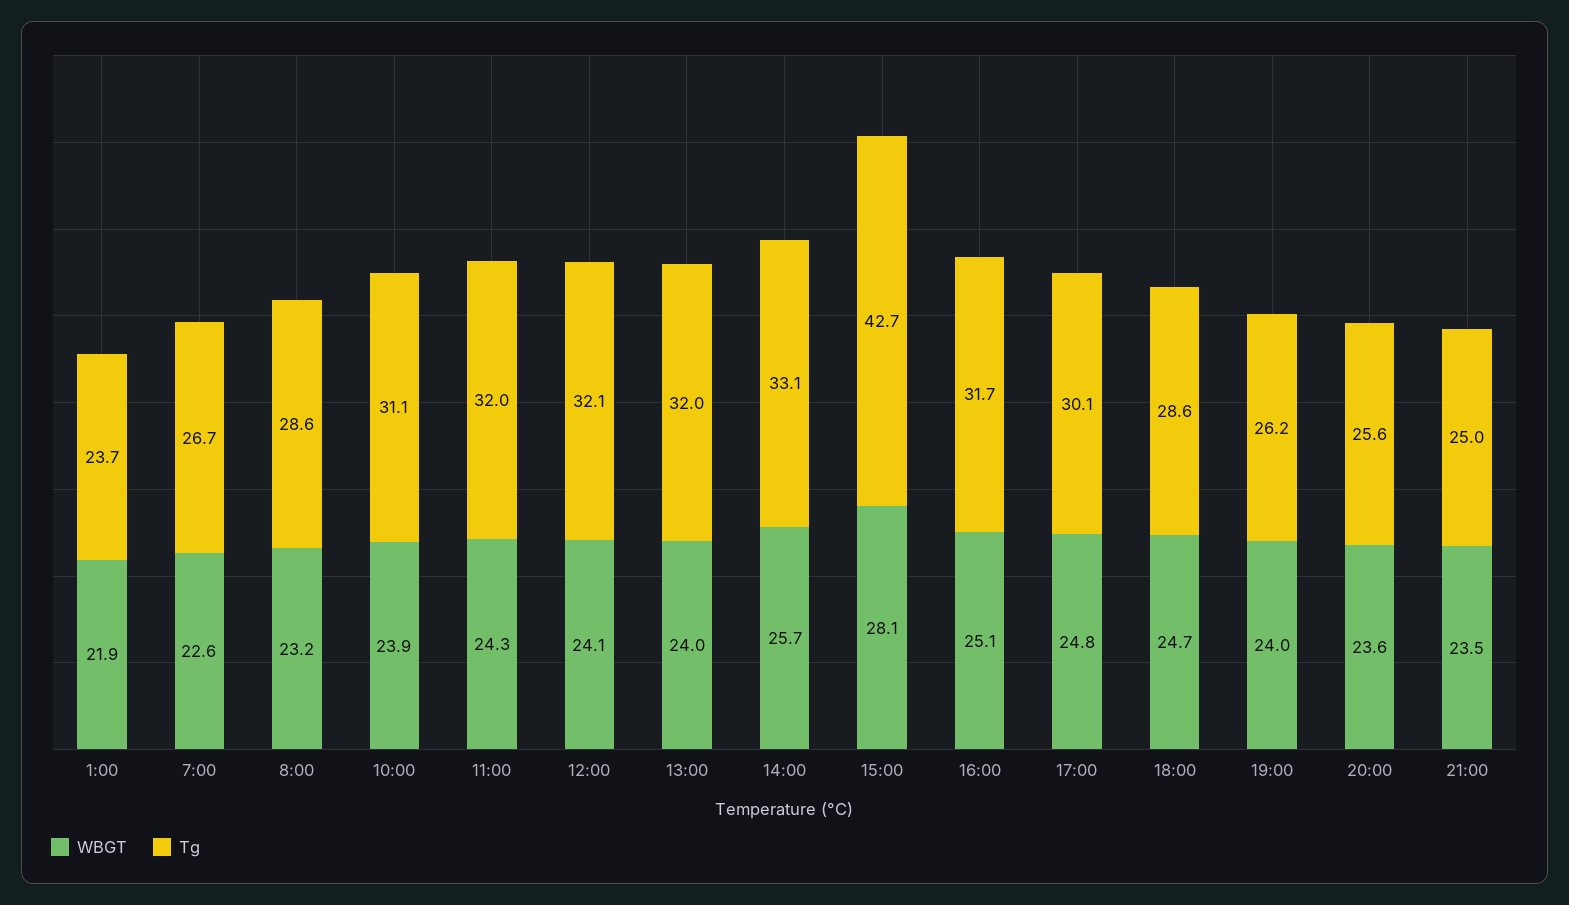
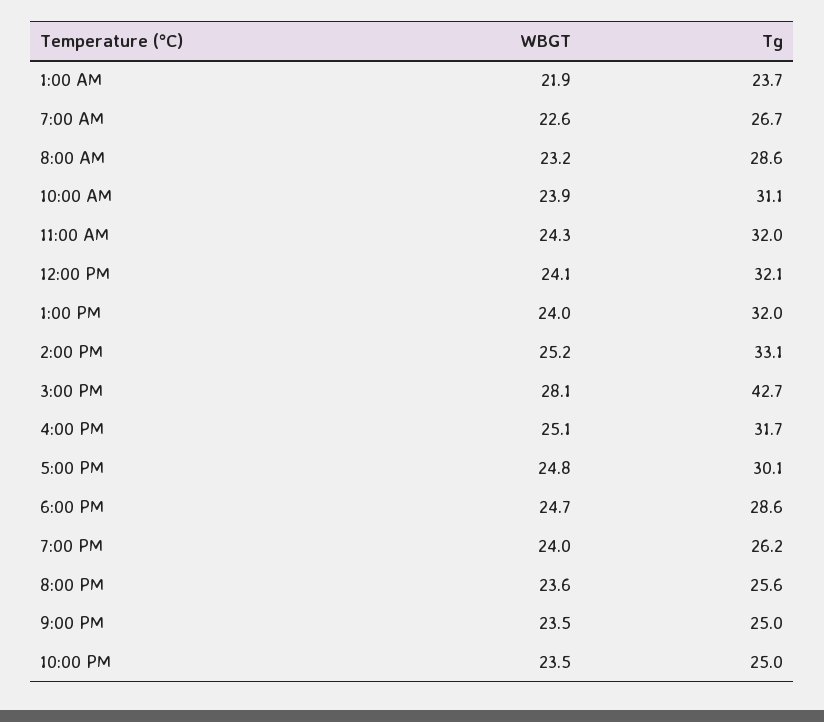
WBGT, 14:00: 25.7 -> 25.2
WBGT, 10:00 PM: none -> 23.5
Tg, 10:00 PM: none -> 25

